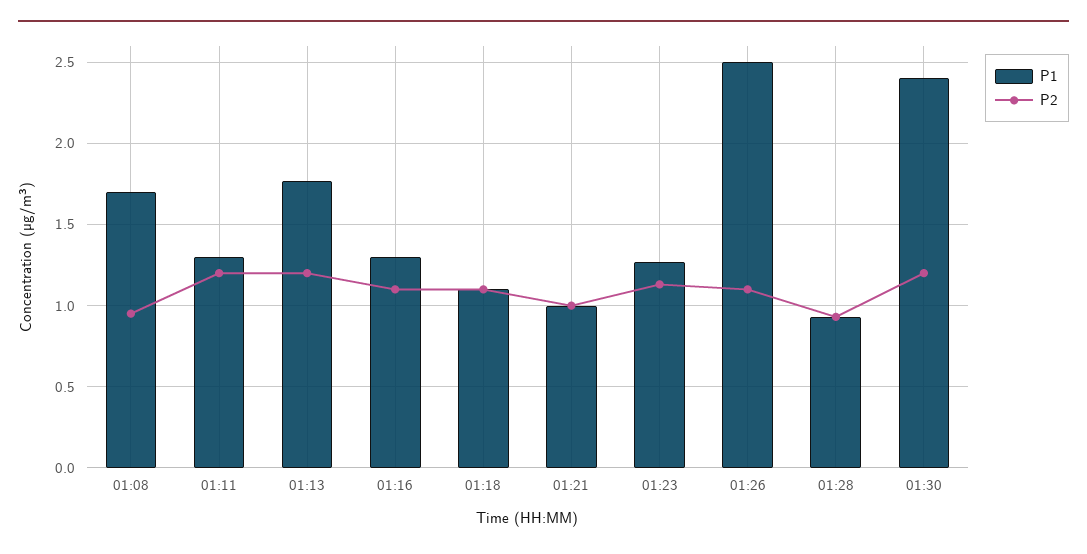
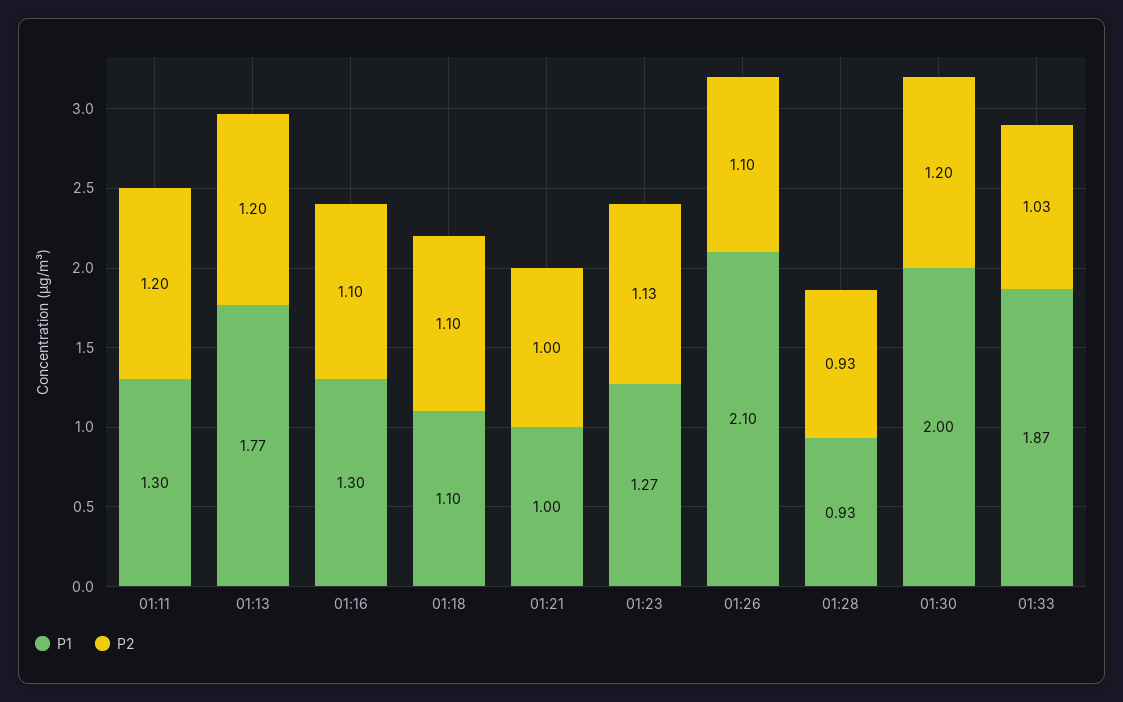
P1, 01:08: 1.7 -> none
P2, 01:08: 0.95 -> none
P1, 01:26: 2.5 -> 2.1
P1, 01:30: 2.4 -> 2
P1, 01:33: none -> 1.87
P2, 01:33: none -> 1.03

